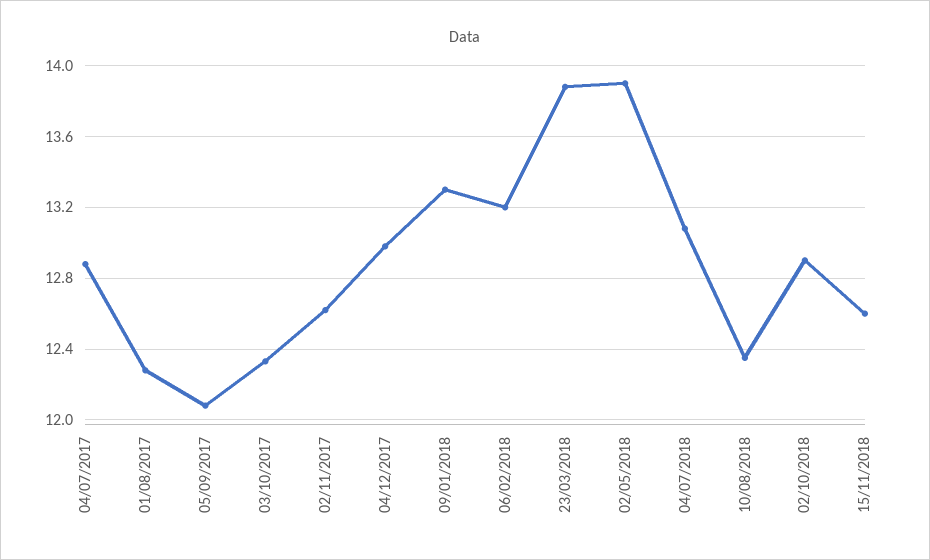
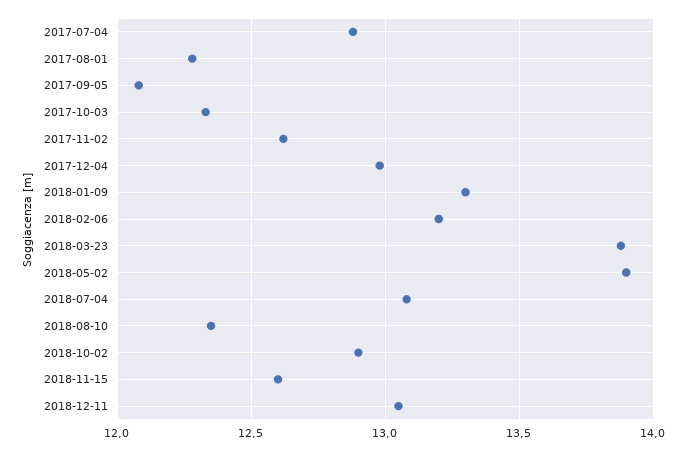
2018-12-11: none -> 13.05

